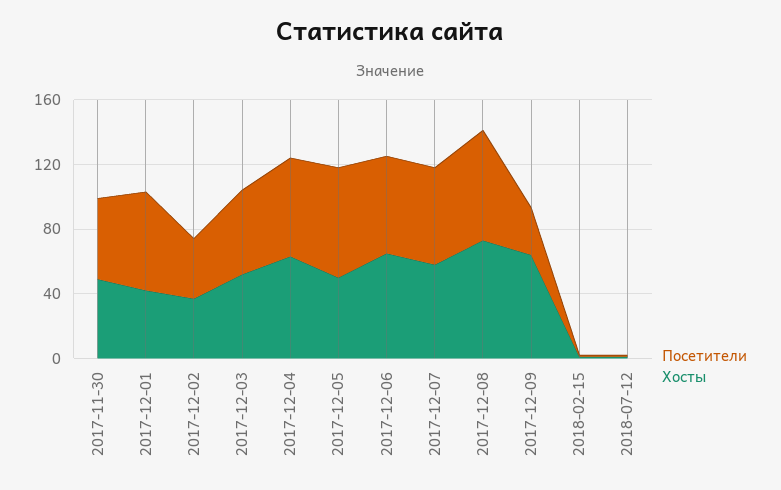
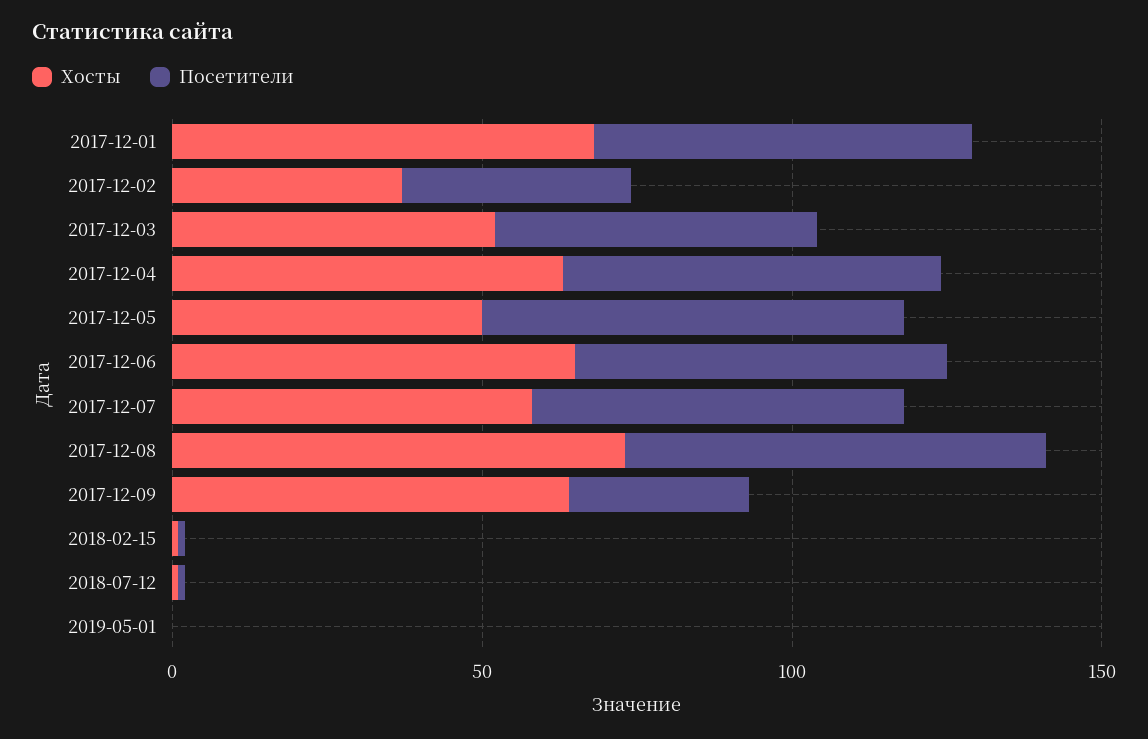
Посетители, 2017-11-30: 50 -> none
Хосты, 2017-11-30: 50 -> none
Хосты, 2017-12-01: 40 -> 70
Хосты, 2019-05-01: none -> 0
Посетители, 2019-05-01: none -> 0

